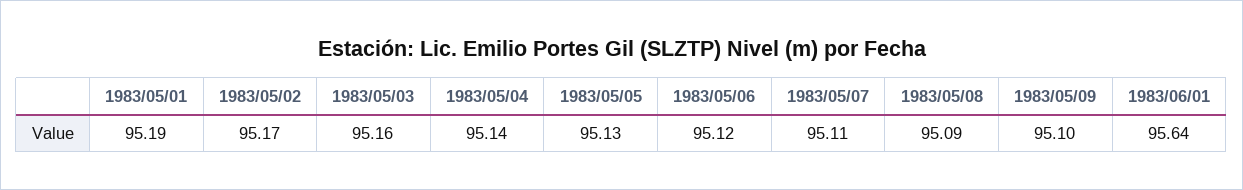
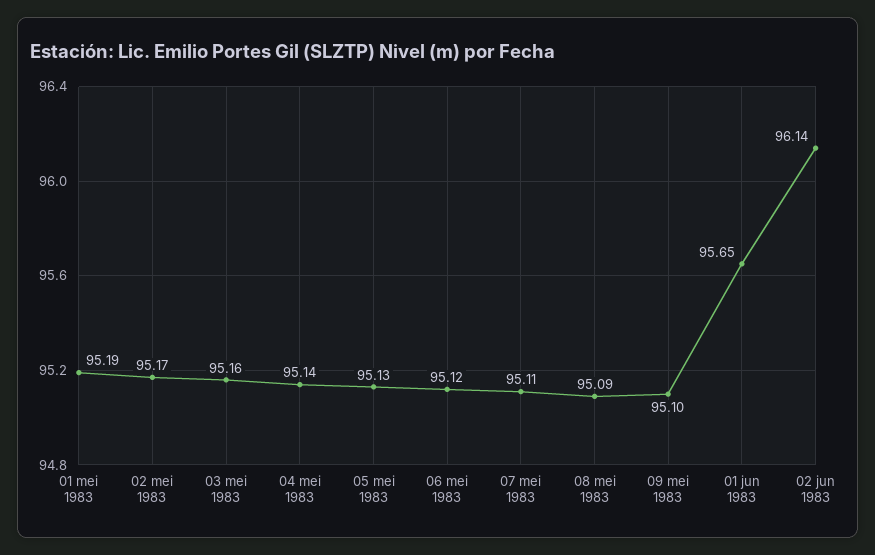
1983/06/01: 95.64 -> 95.65
02 jun 1983: none -> 96.14

